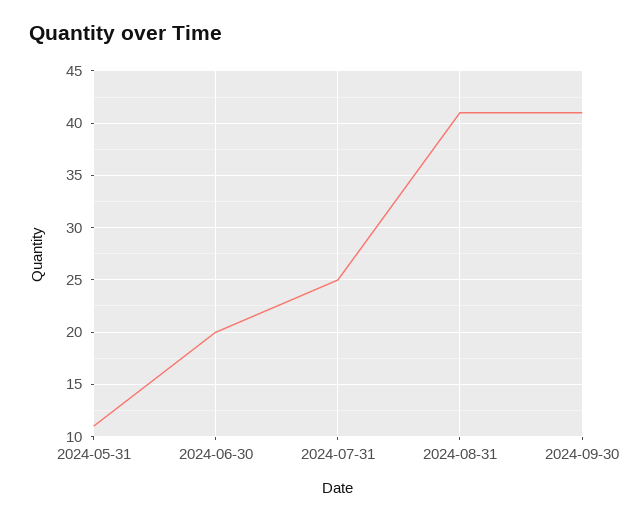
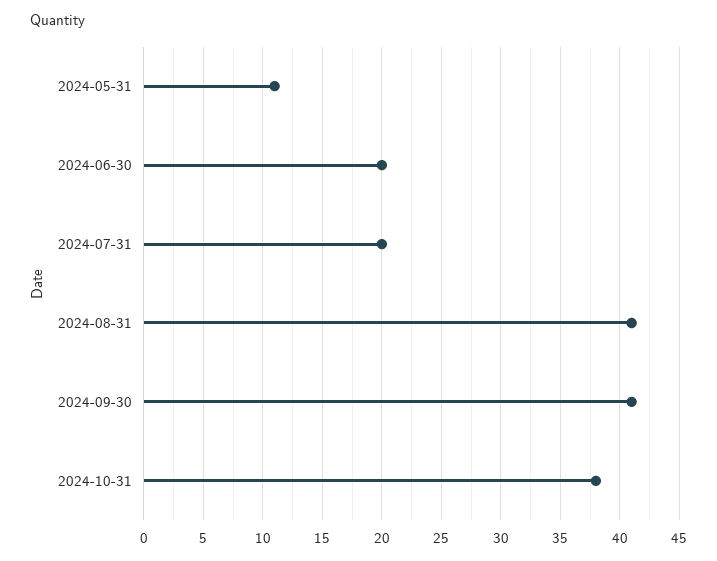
2024-07-31: 25 -> 20
2024-10-31: none -> 38

